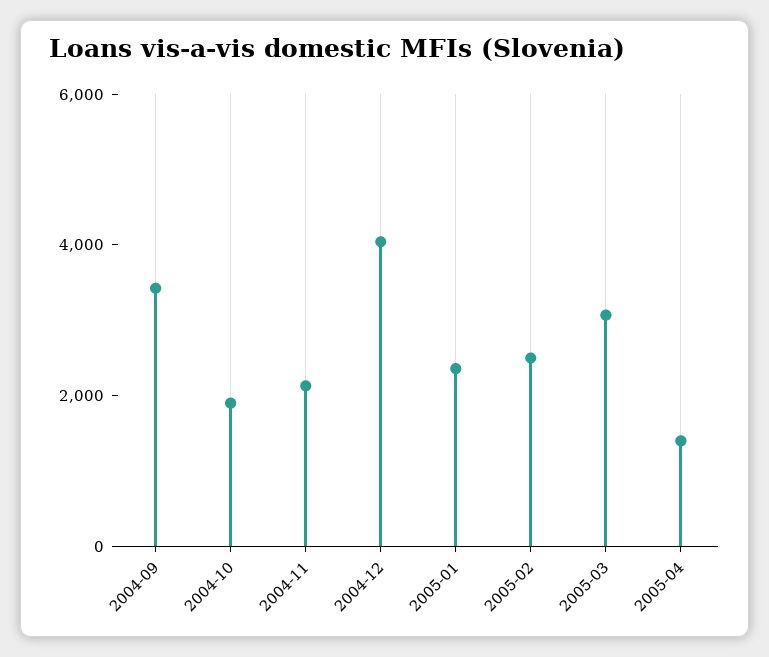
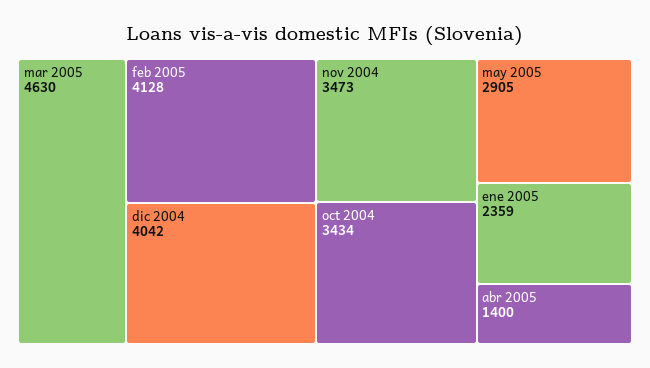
2004-09: 3500 -> none
2004-10: 2000 -> 3434
2004-11: 2000 -> 3473
2005-02: 2500 -> 4128
2005-03: 3000 -> 4630
may 2005: none -> 2905

